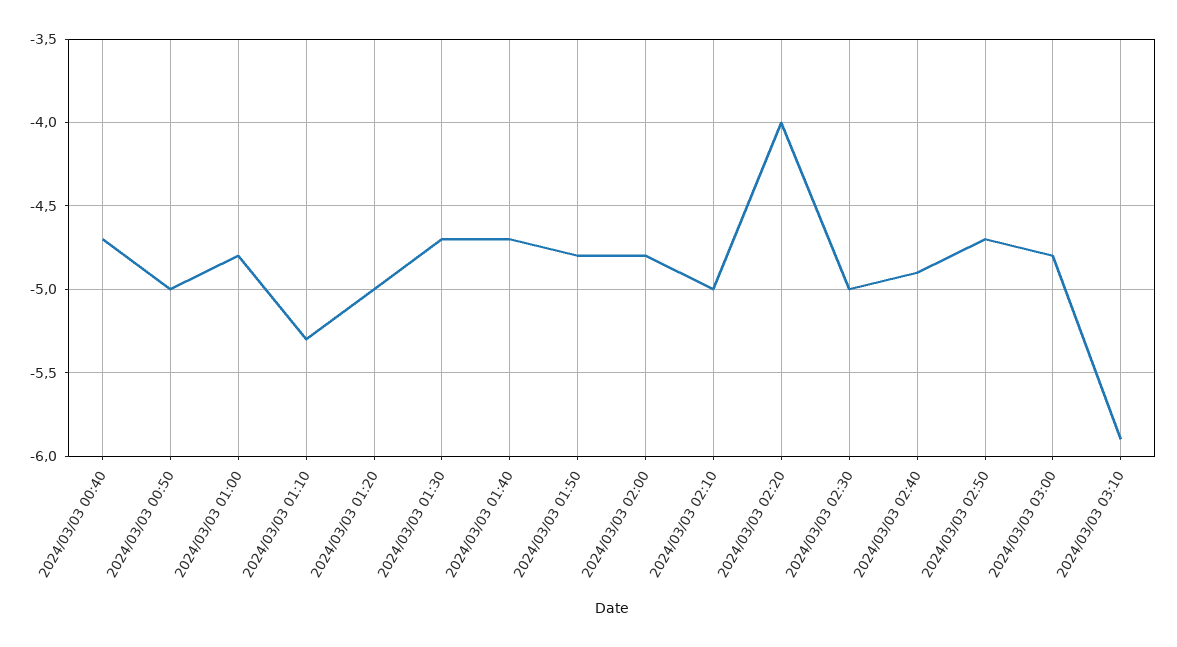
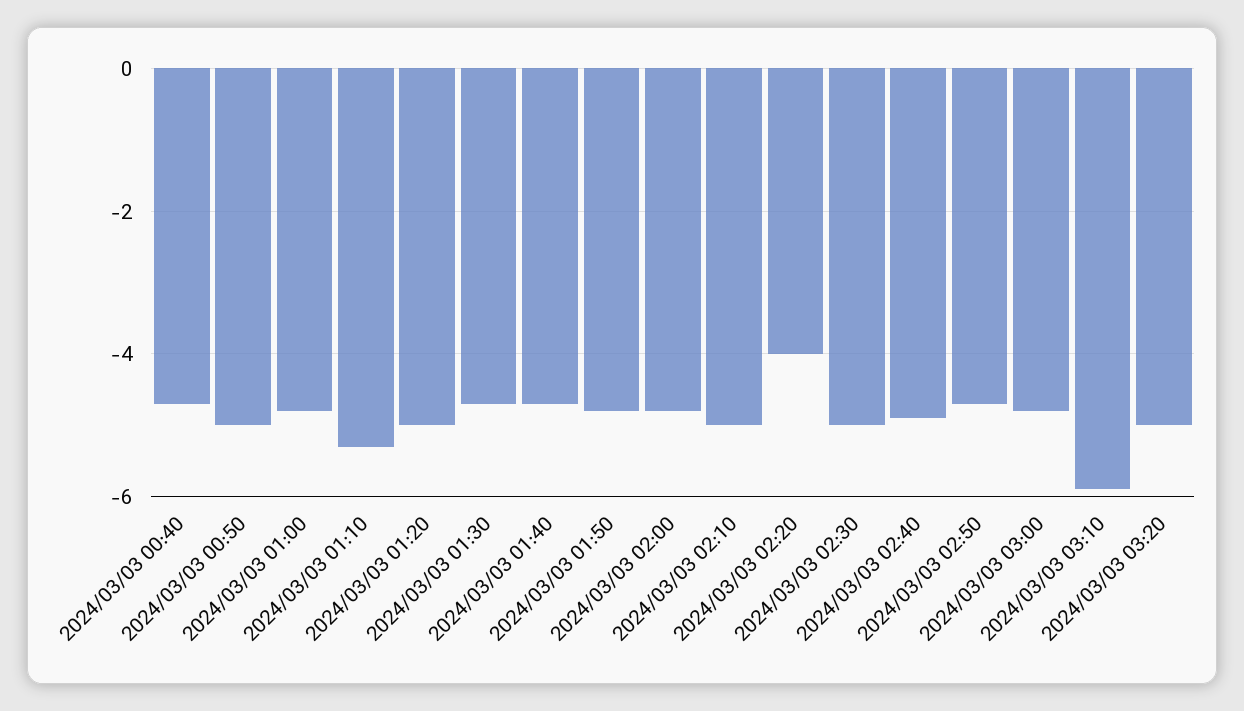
2024/03/03 03:20: none -> -5

